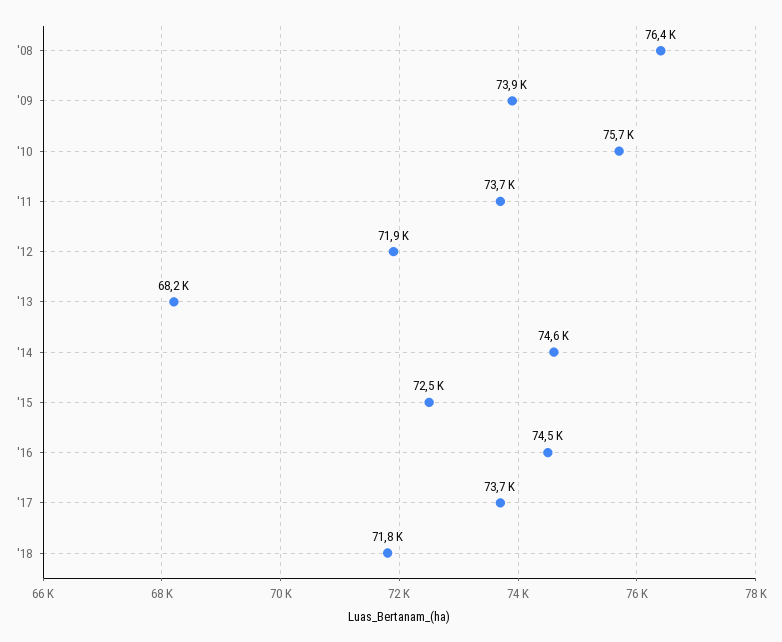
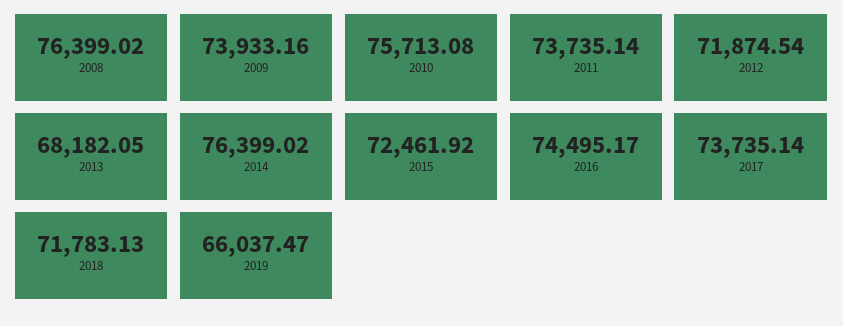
'14: 74600 -> 76399.02
2019: none -> 66037.47

